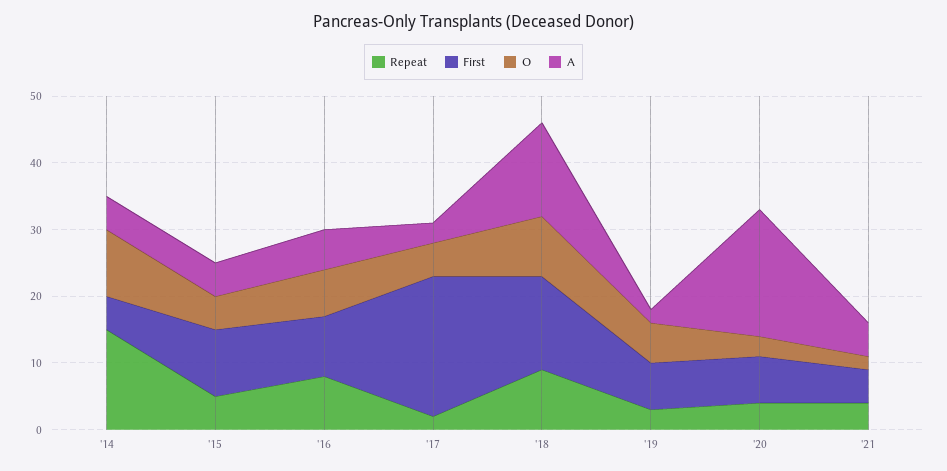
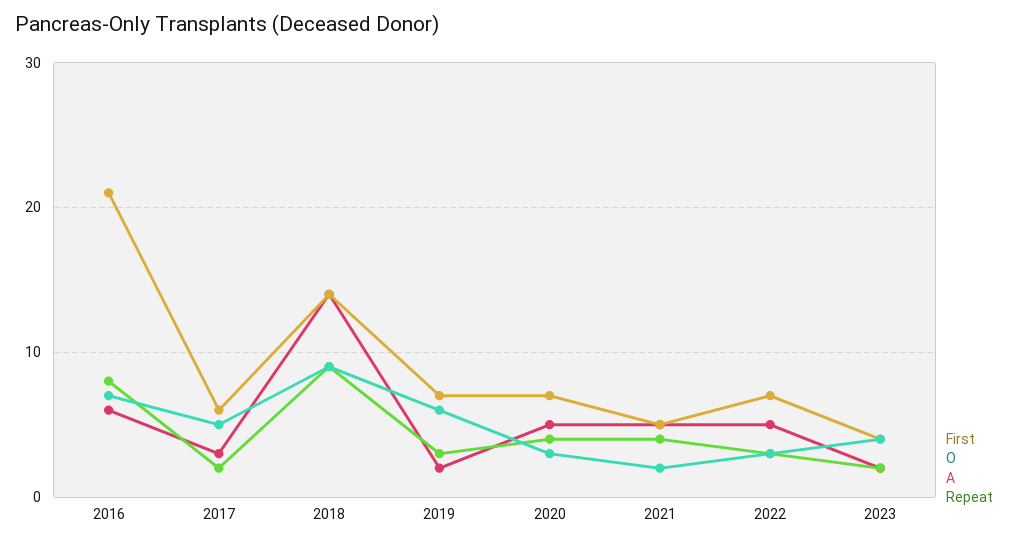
Repeat, '14: 15 -> none
First, '14: 5 -> none
O, '14: 10 -> none
A, '14: 5 -> none
Repeat, '15: 5 -> none
First, '15: 10 -> none
O, '15: 5 -> none
A, '15: 5 -> none
First, '16: 10 -> 21
First, '17: 20 -> 6
A, '20: 20 -> 5
First, 2022: none -> 7
O, 2022: none -> 3
A, 2022: none -> 5
Repeat, 2022: none -> 3
First, 2023: none -> 4
O, 2023: none -> 4
A, 2023: none -> 2
Repeat, 2023: none -> 2

